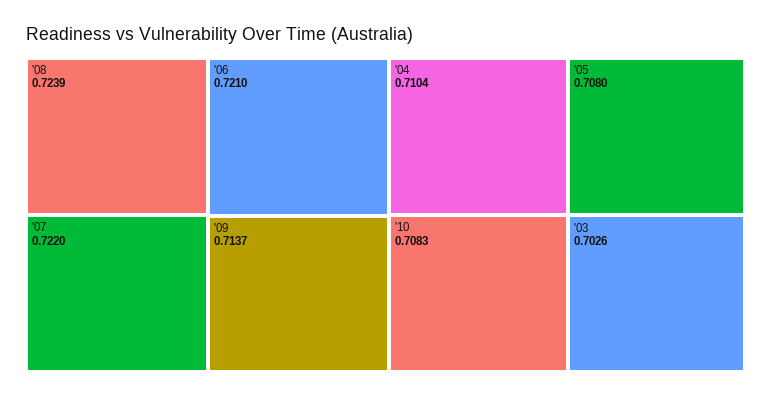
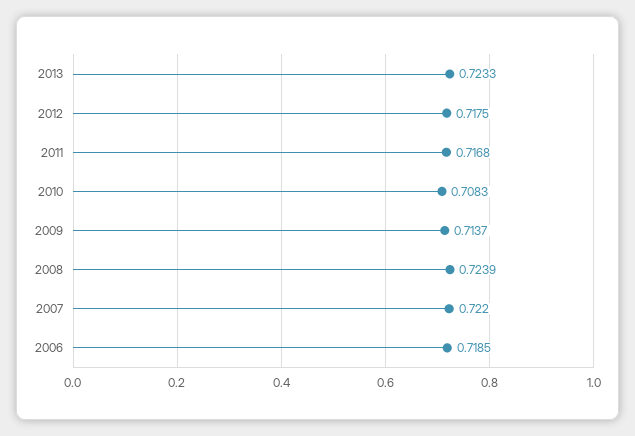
'06: 0.721 -> 0.7185
'04: 0.7104 -> none
'05: 0.708 -> none
'03: 0.7026 -> none
2013: none -> 0.7233
2012: none -> 0.7175
2011: none -> 0.7168

